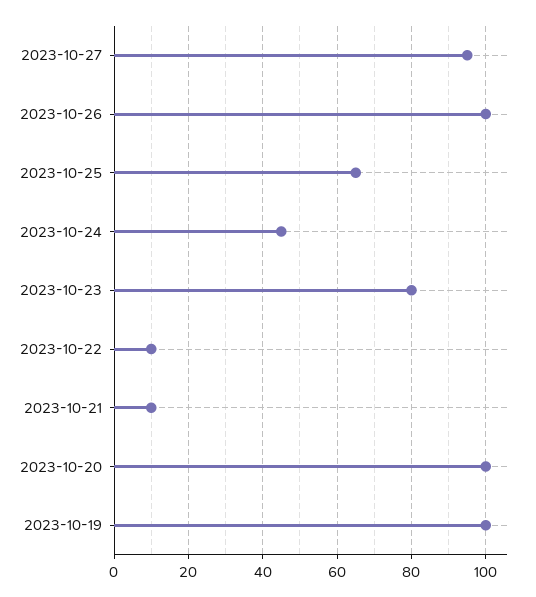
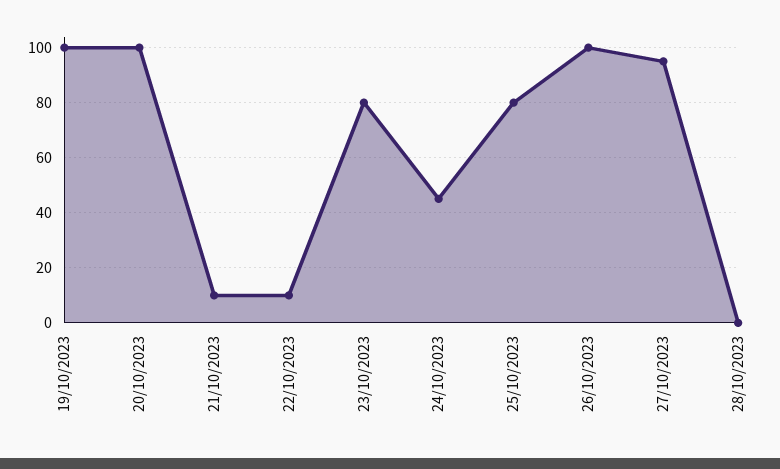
2023-10-25: 65 -> 80
28/10/2023: none -> 0

